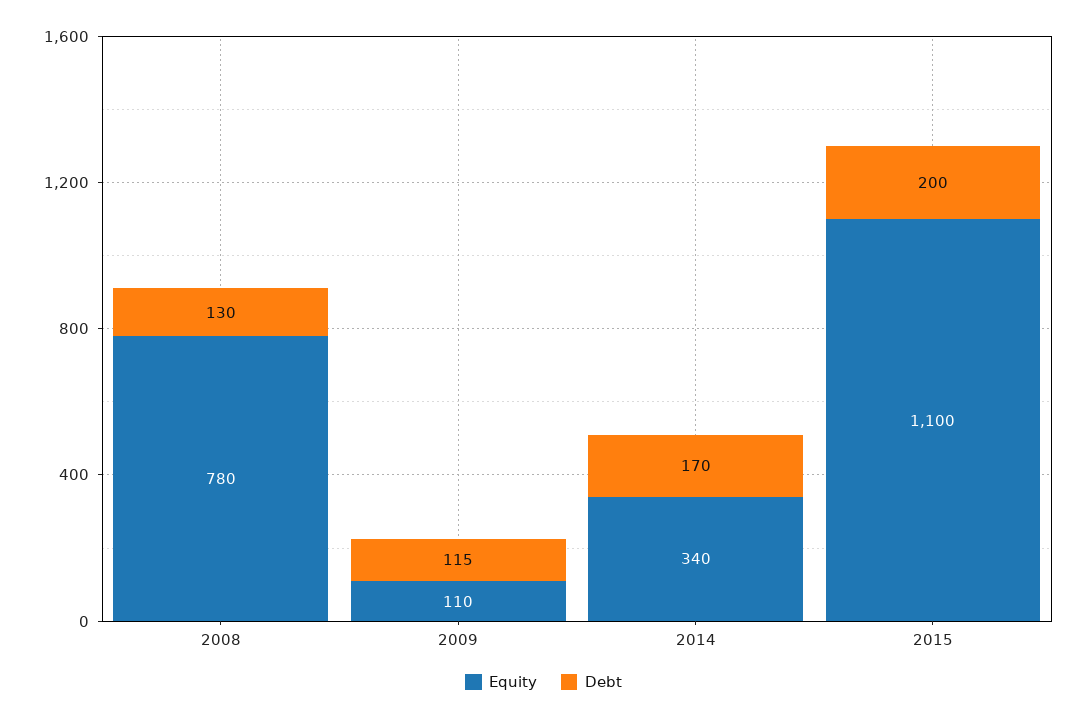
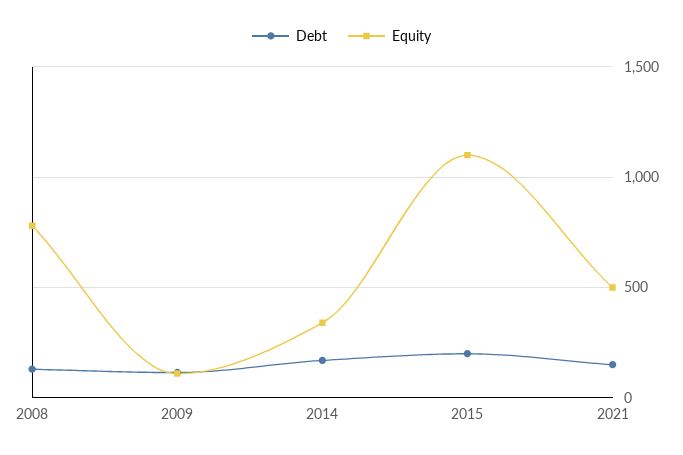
Debt, 2021: none -> 150
Equity, 2021: none -> 500

